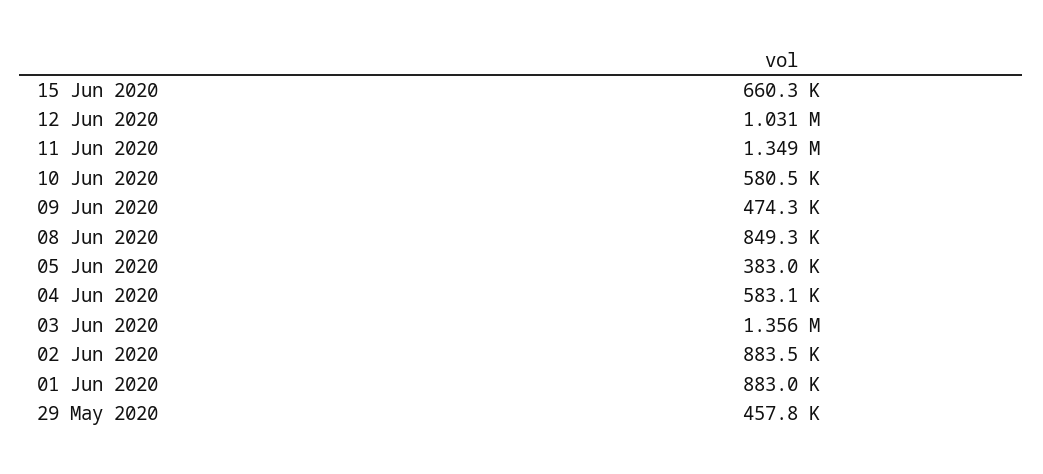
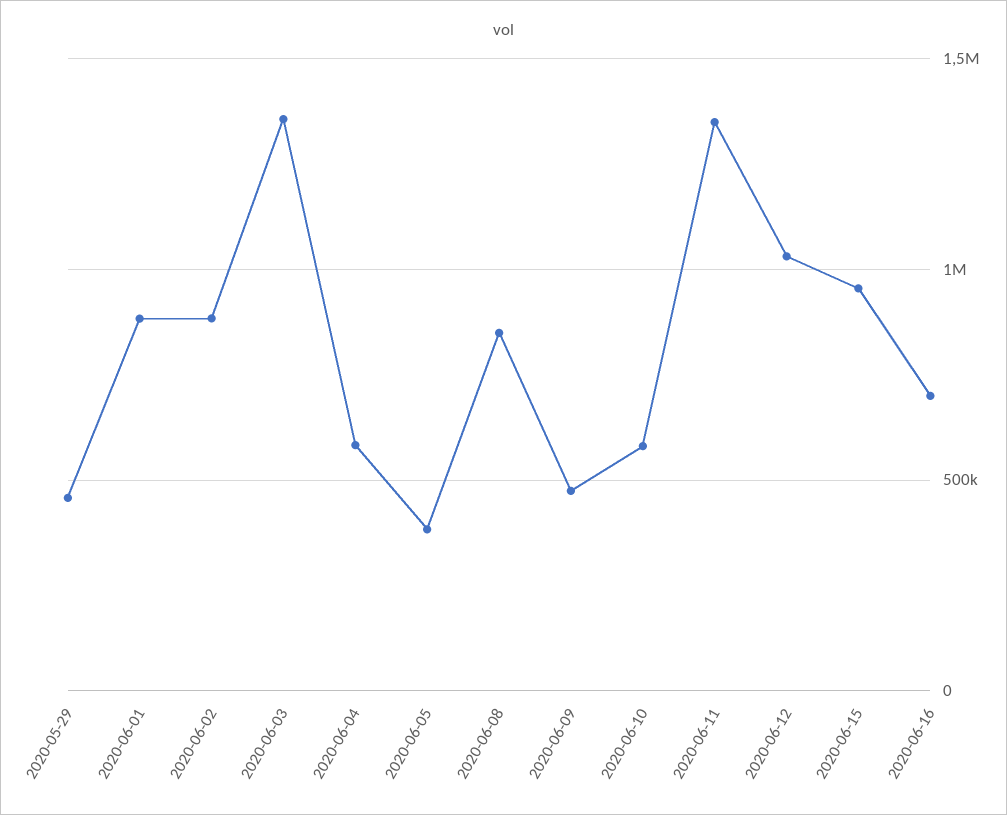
15 Jun 2020: 660300 -> 950000
2020-06-16: none -> 700000

